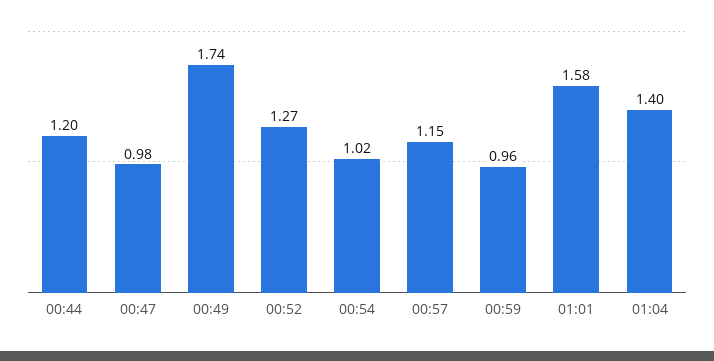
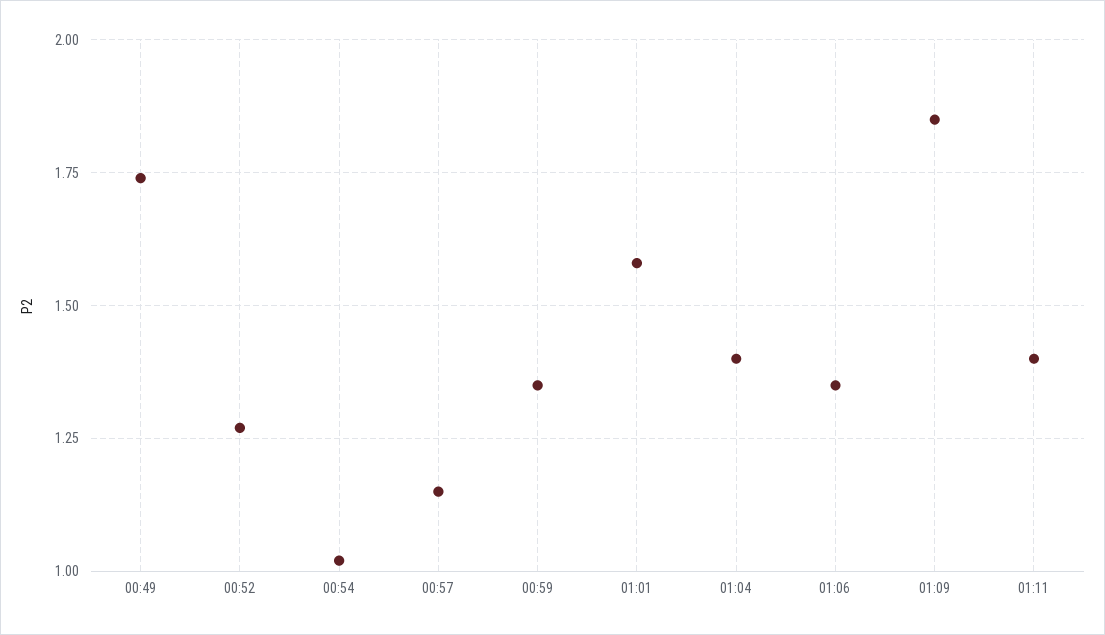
00:44: 1.2 -> none
00:47: 0.98 -> none
00:59: 0.96 -> 1.35
01:06: none -> 1.35
01:09: none -> 1.85
01:11: none -> 1.4

